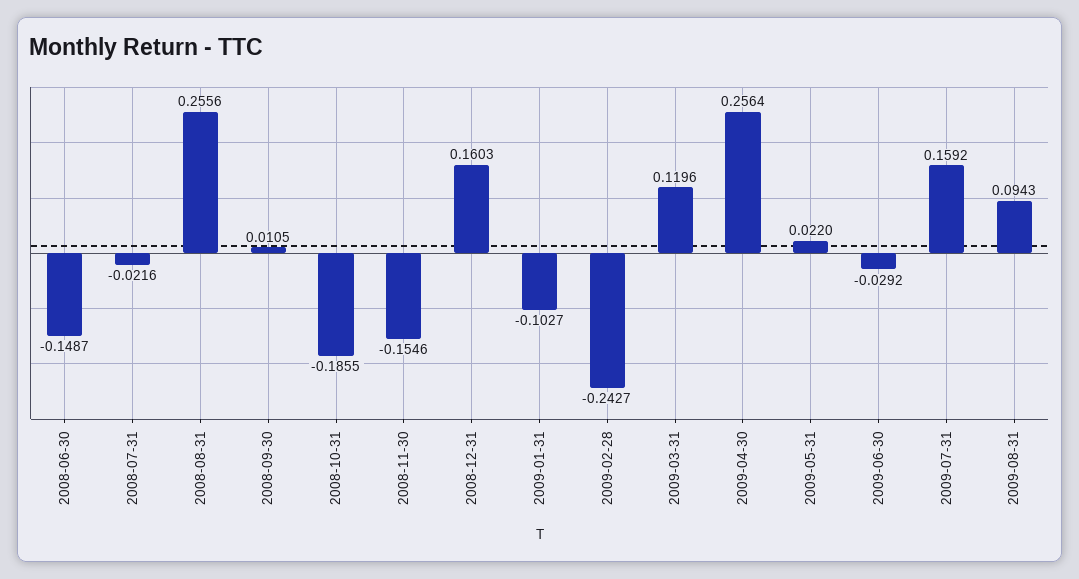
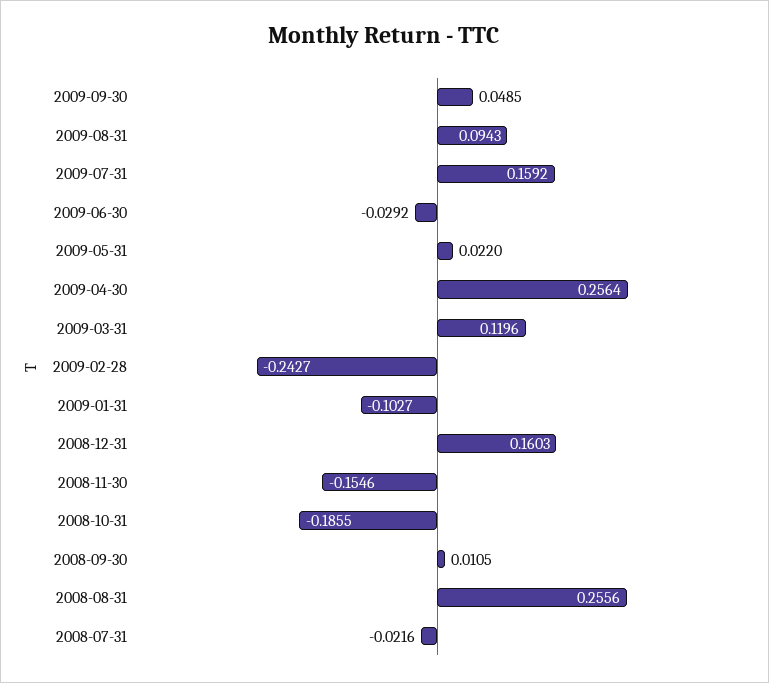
2008-06-30: -0.1487 -> none
2009-09-30: none -> 0.0485

